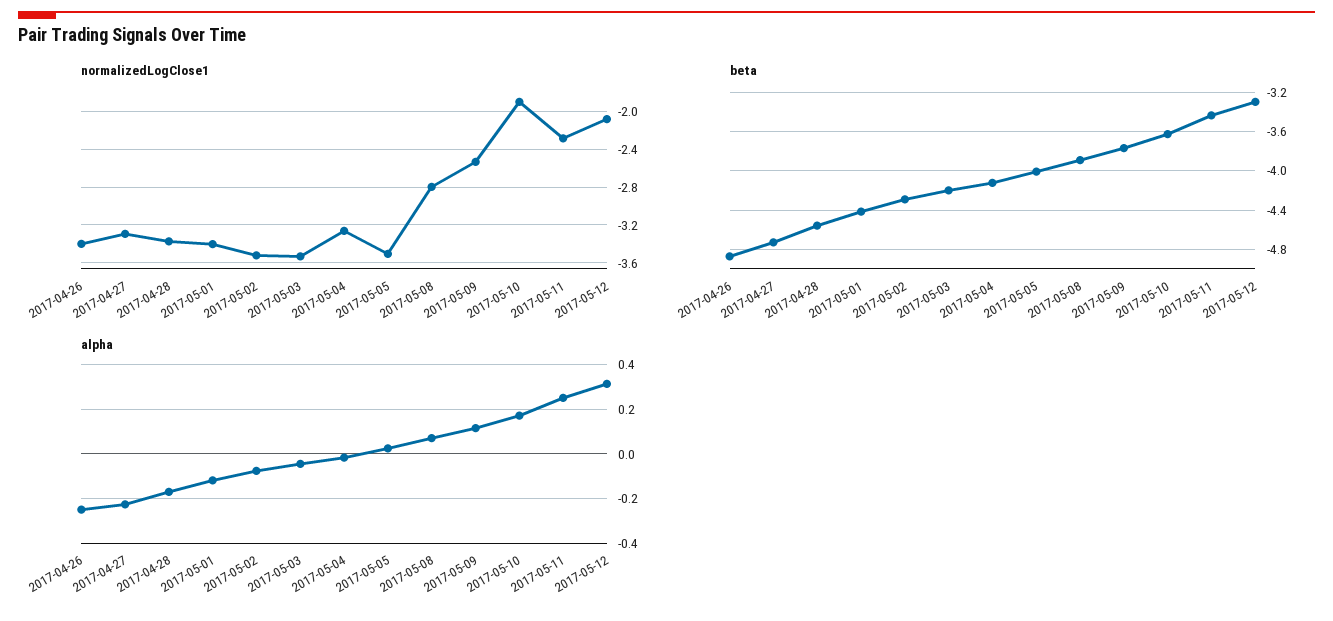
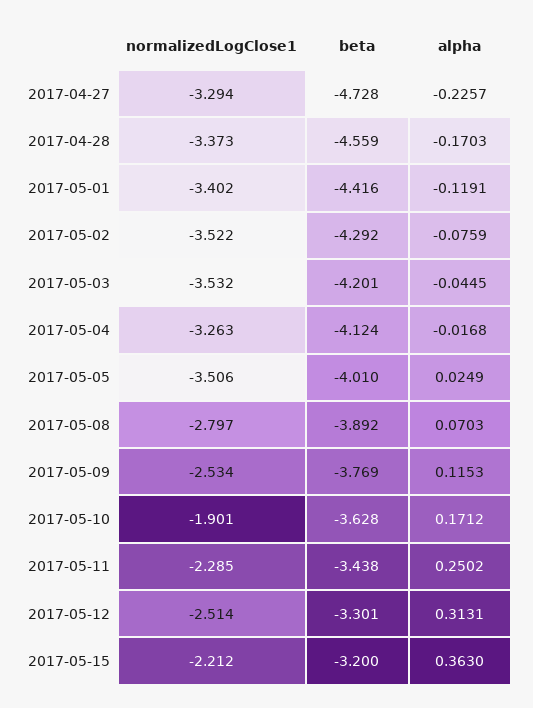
normalizedLogClose1, 2017-04-26: -3.4 -> none
normalizedLogClose1, 2017-05-12: -2.1 -> -2.514
beta, 2017-04-26: -4.9 -> none
alpha, 2017-04-26: -0.25 -> none
normalizedLogClose1, 2017-05-15: none -> -2.212
beta, 2017-05-15: none -> -3.2
alpha, 2017-05-15: none -> 0.363

